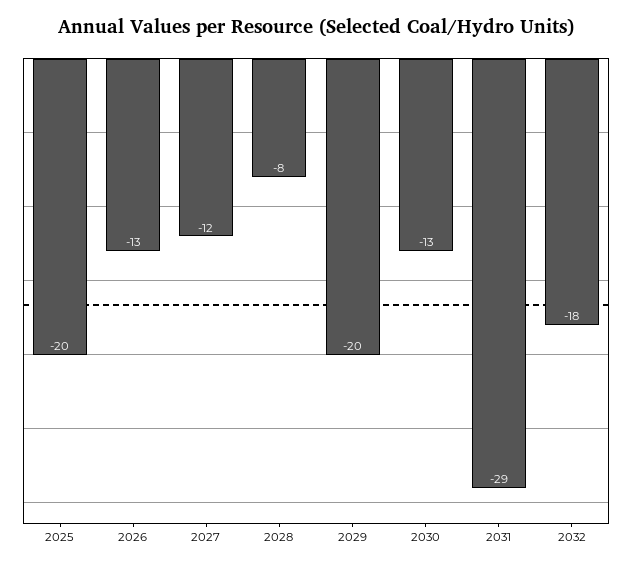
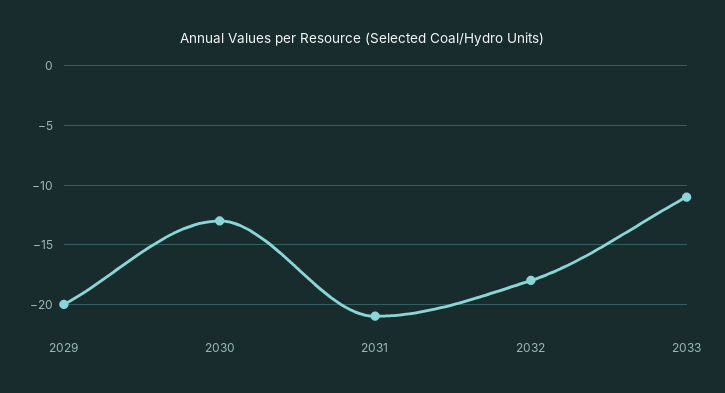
2025: -20 -> none
2026: -13 -> none
2027: -12 -> none
2028: -8 -> none
2031: -29 -> -21
2033: none -> -11

